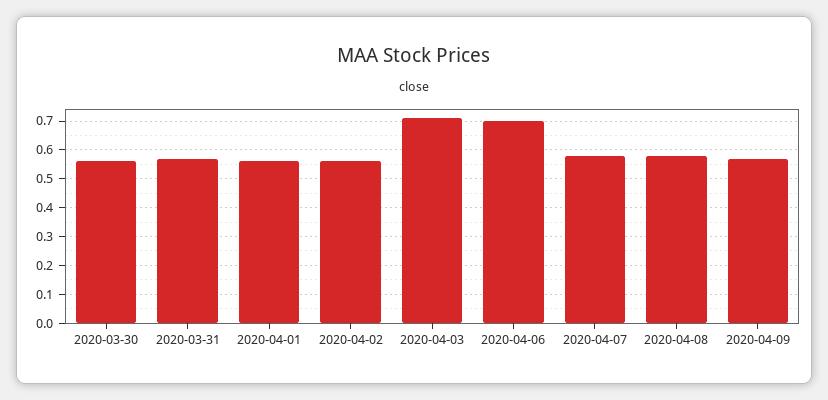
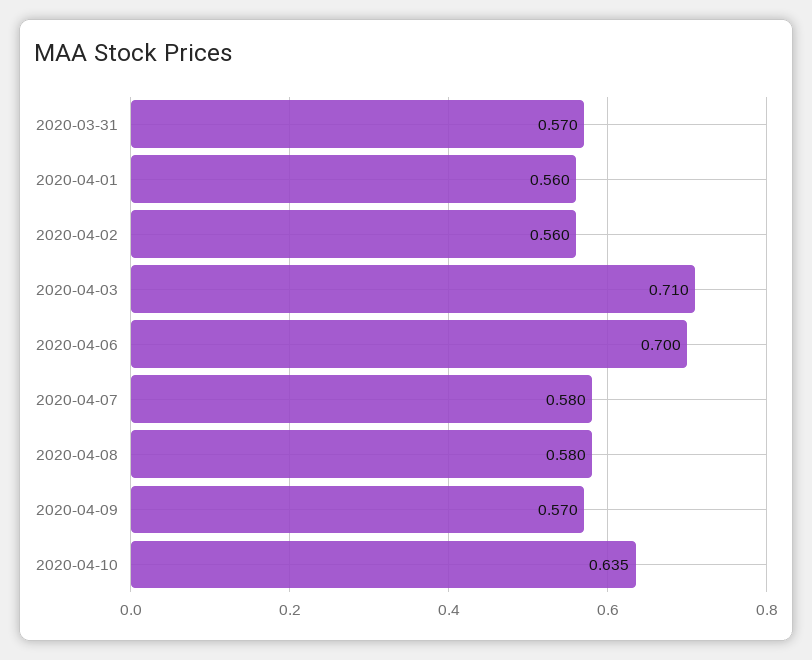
2020-03-30: 0.55 -> none
2020-04-10: none -> 0.635

